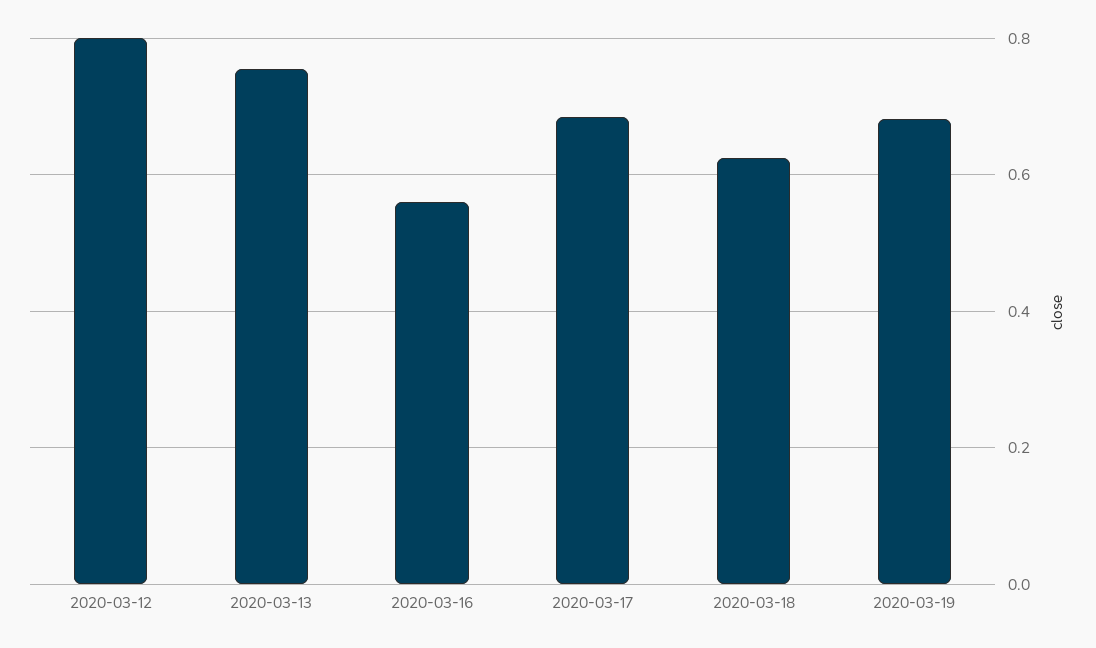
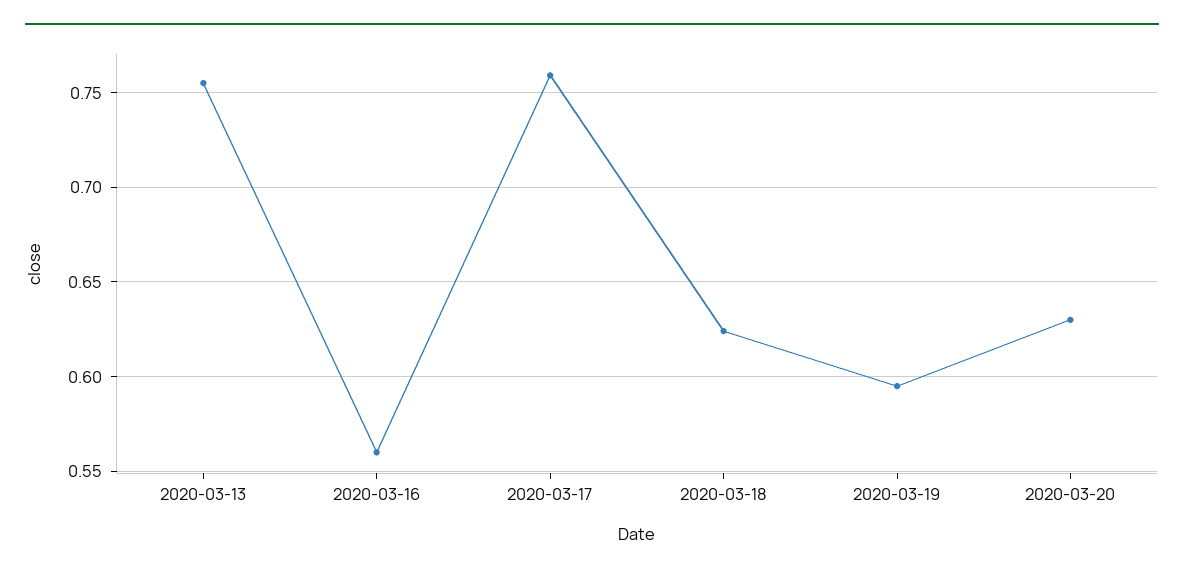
2020-03-12: 0.8 -> none
2020-03-17: 0.68 -> 0.76
2020-03-19: 0.68 -> 0.595
2020-03-20: none -> 0.63

